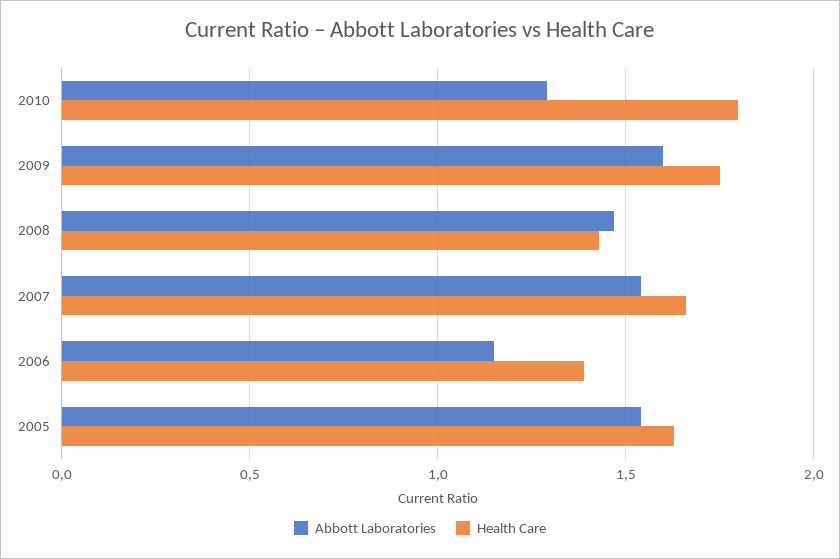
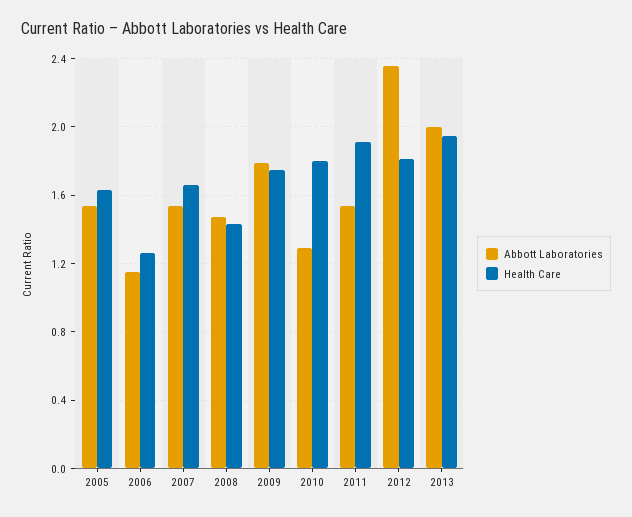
Abbott Laboratories, 2009: 1.6 -> 1.8
Health Care, 2006: 1.4 -> 1.25
Abbott Laboratories, 2011: none -> 1.55
Health Care, 2011: none -> 1.9
Abbott Laboratories, 2012: none -> 2.35
Health Care, 2012: none -> 1.8
Abbott Laboratories, 2013: none -> 2
Health Care, 2013: none -> 1.95

